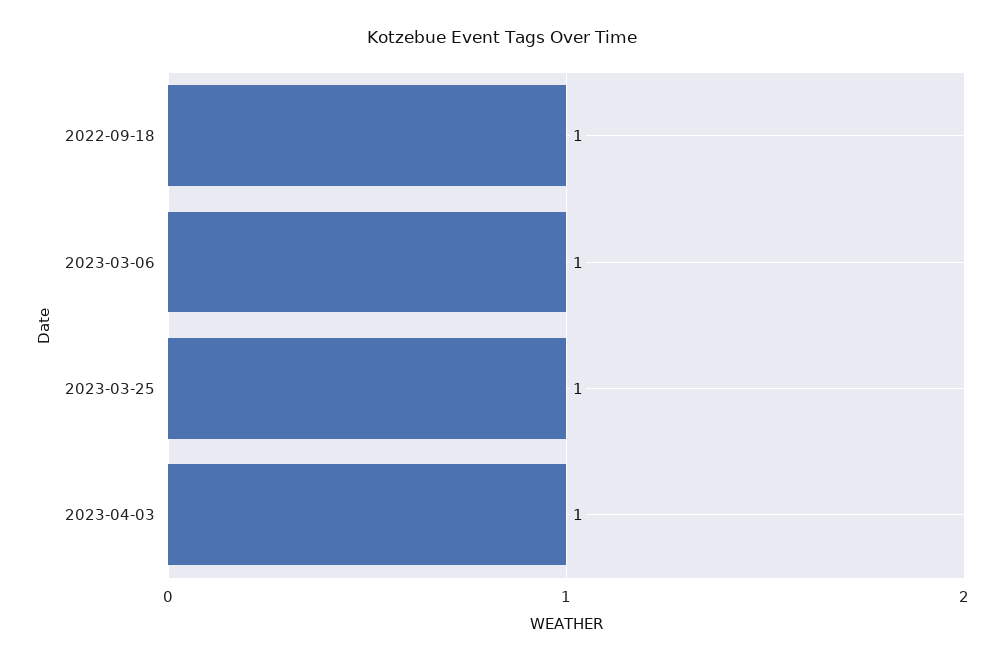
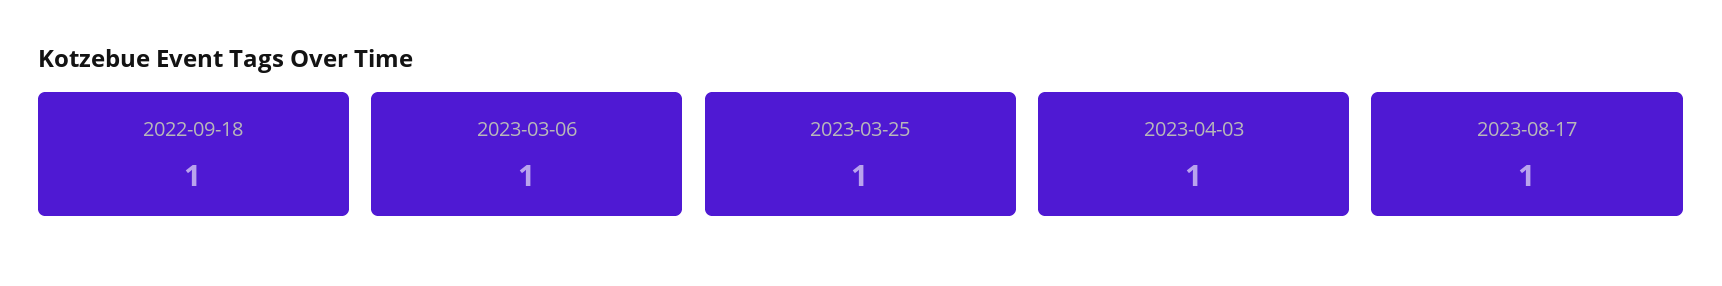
2023-08-17: none -> 1

